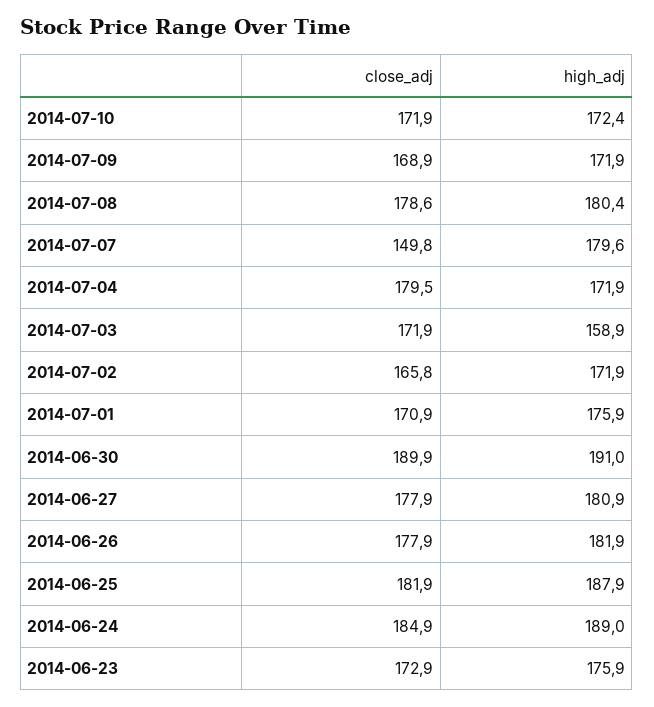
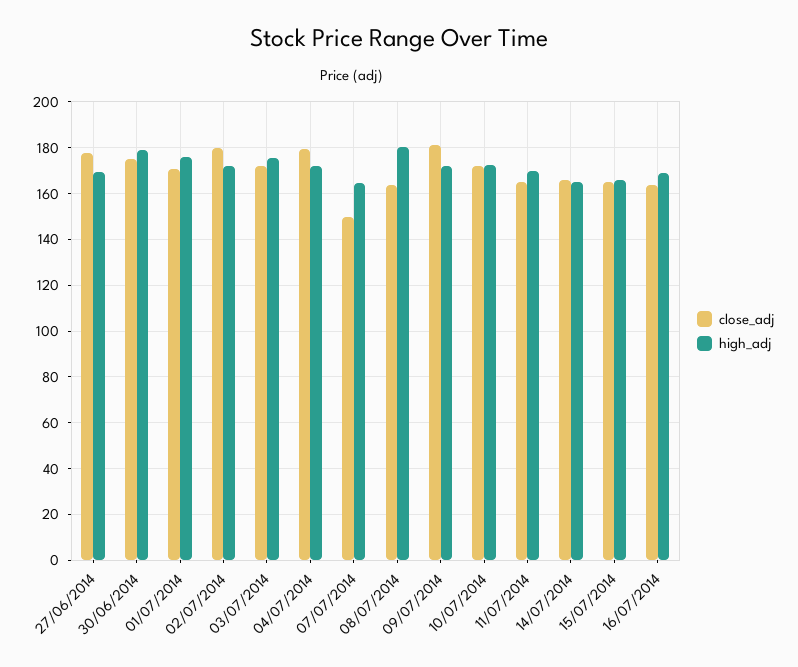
close_adj, 2014-07-09: 168.9 -> 180
close_adj, 2014-07-08: 178.6 -> 165
high_adj, 2014-07-07: 179.6 -> 165
high_adj, 2014-07-03: 158.9 -> 175
close_adj, 2014-07-02: 165.8 -> 180
close_adj, 2014-06-30: 189.9 -> 175
high_adj, 2014-06-30: 191 -> 180
high_adj, 2014-06-27: 180.9 -> 170
close_adj, 2014-06-26: 177.9 -> none
high_adj, 2014-06-26: 181.9 -> none
close_adj, 2014-06-25: 181.9 -> none
high_adj, 2014-06-25: 187.9 -> none
close_adj, 2014-06-24: 184.9 -> none
high_adj, 2014-06-24: 189 -> none
close_adj, 2014-06-23: 172.9 -> none
high_adj, 2014-06-23: 175.9 -> none
close_adj, 11/07/2014: none -> 165
high_adj, 11/07/2014: none -> 170
close_adj, 14/07/2014: none -> 165
high_adj, 14/07/2014: none -> 165
close_adj, 15/07/2014: none -> 165
high_adj, 15/07/2014: none -> 165
close_adj, 16/07/2014: none -> 165
high_adj, 16/07/2014: none -> 170

